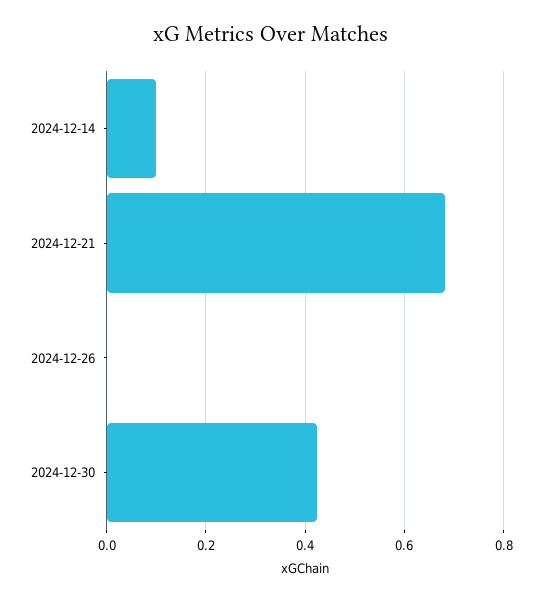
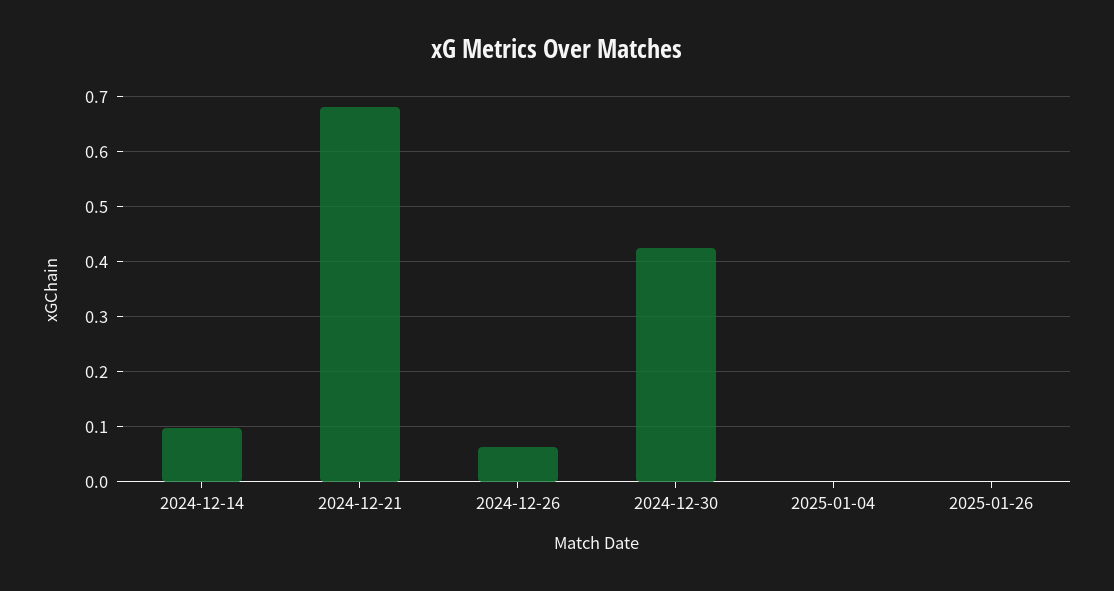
2024-12-26: 0 -> 0.06
2025-01-04: none -> 0
2025-01-26: none -> 0

